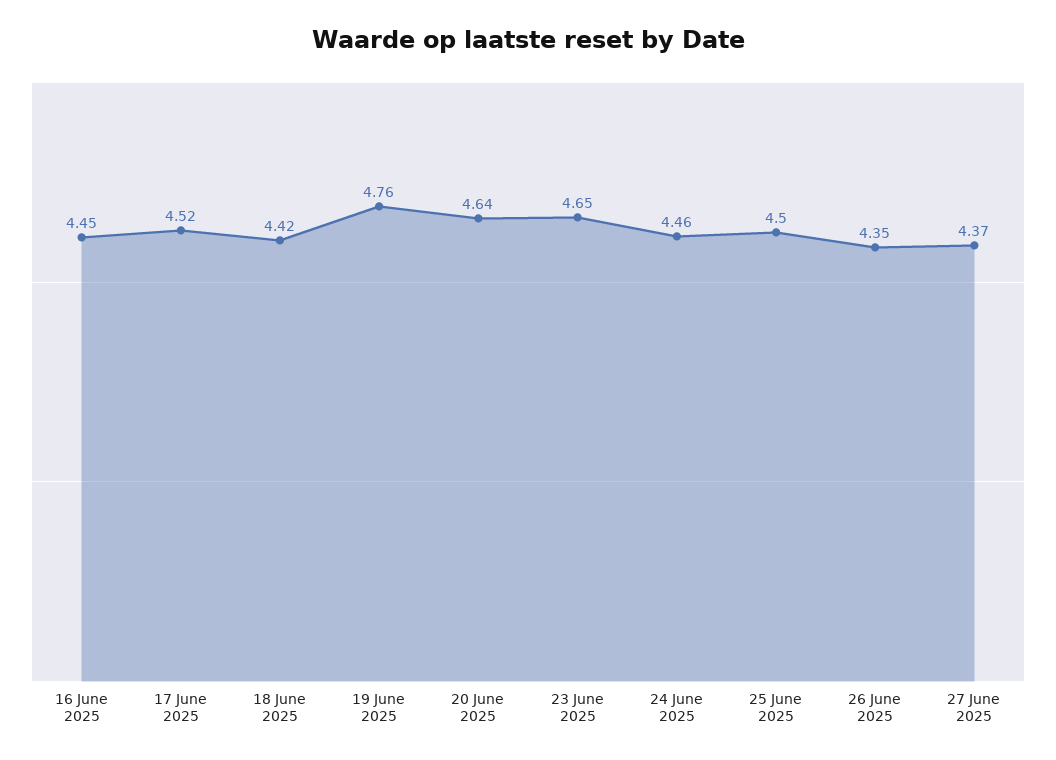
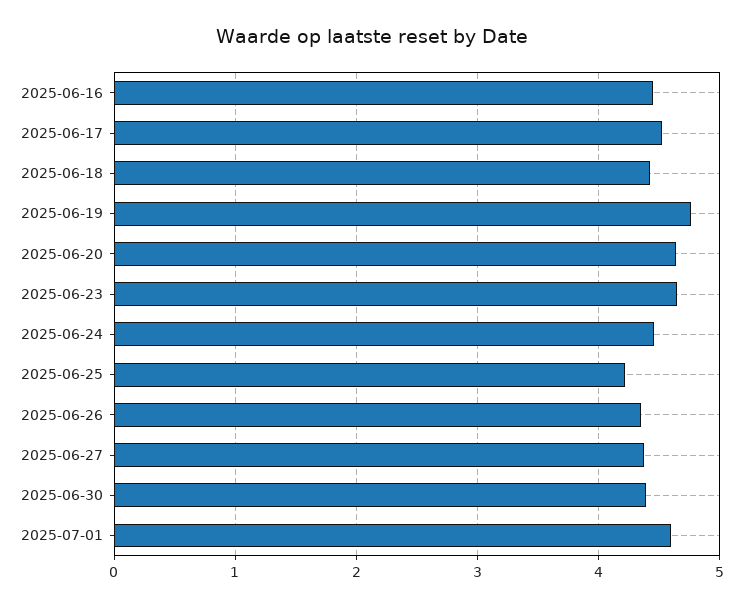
25 June 2025: 4.5 -> 4.2
2025-06-30: none -> 4.4
2025-07-01: none -> 4.6

